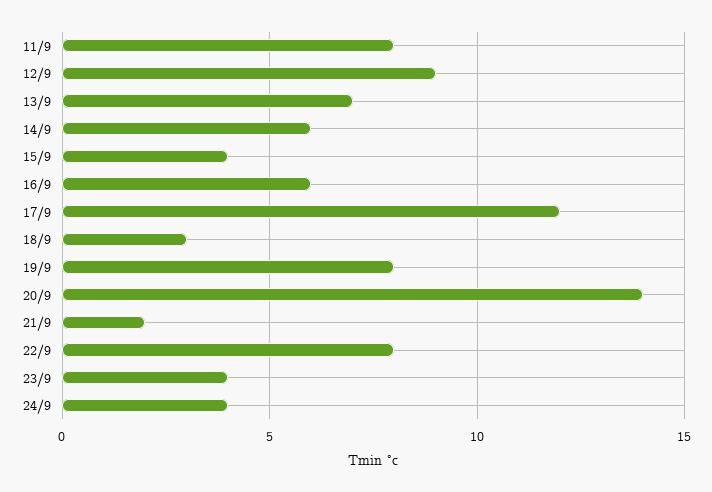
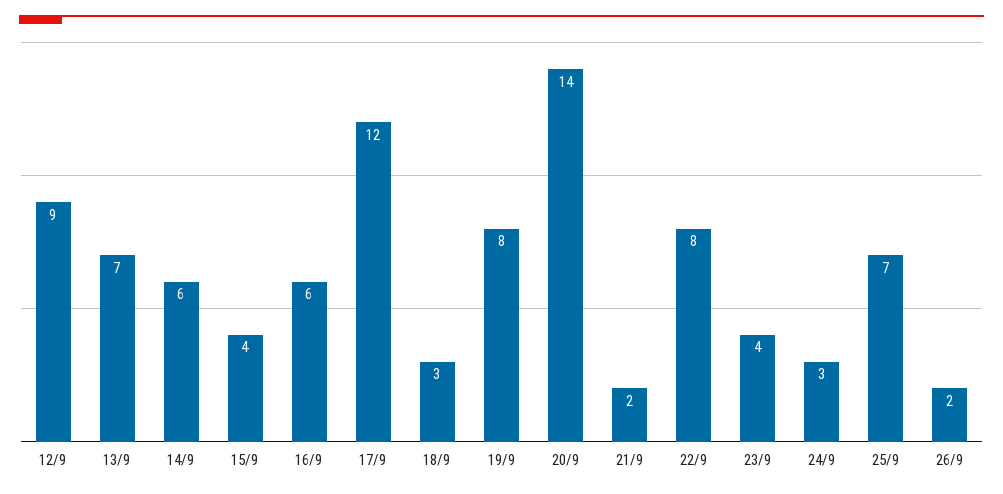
11/9: 8 -> none
24/9: 4 -> 3
25/9: none -> 7
26/9: none -> 2

